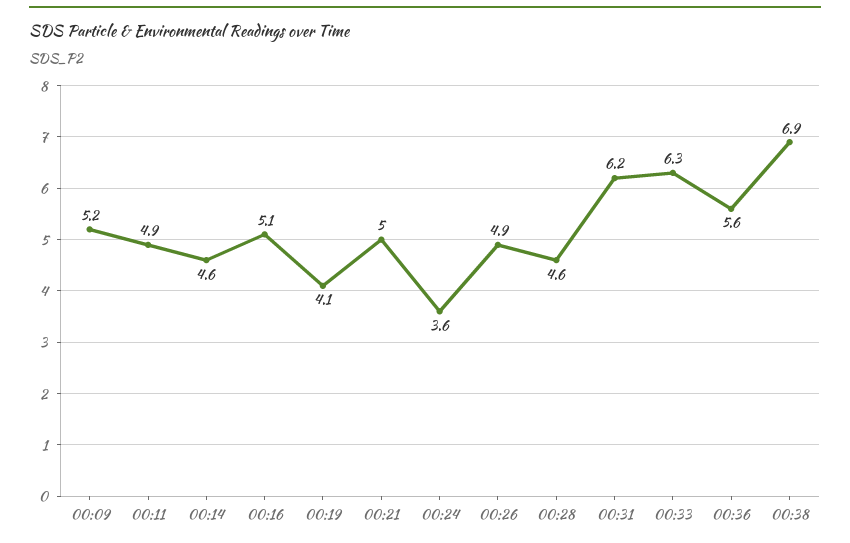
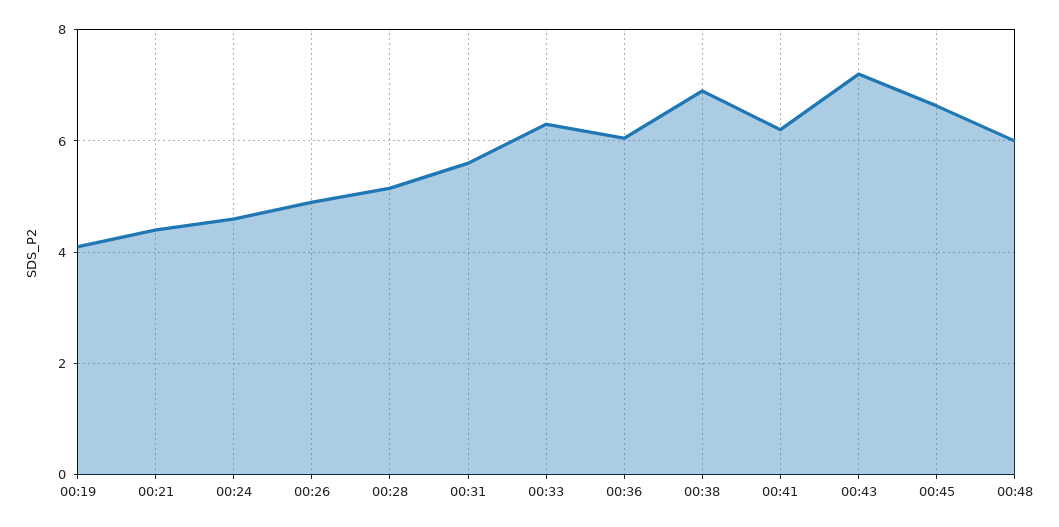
00:09: 5.2 -> none
00:11: 4.9 -> none
00:14: 4.6 -> none
00:16: 5.1 -> none
00:21: 5 -> 4.4
00:24: 3.6 -> 4.6
00:28: 4.6 -> 5.2
00:31: 6.2 -> 5.6
00:36: 5.6 -> 6
00:41: none -> 6.2
00:43: none -> 7.2
00:45: none -> 6.6
00:48: none -> 6

